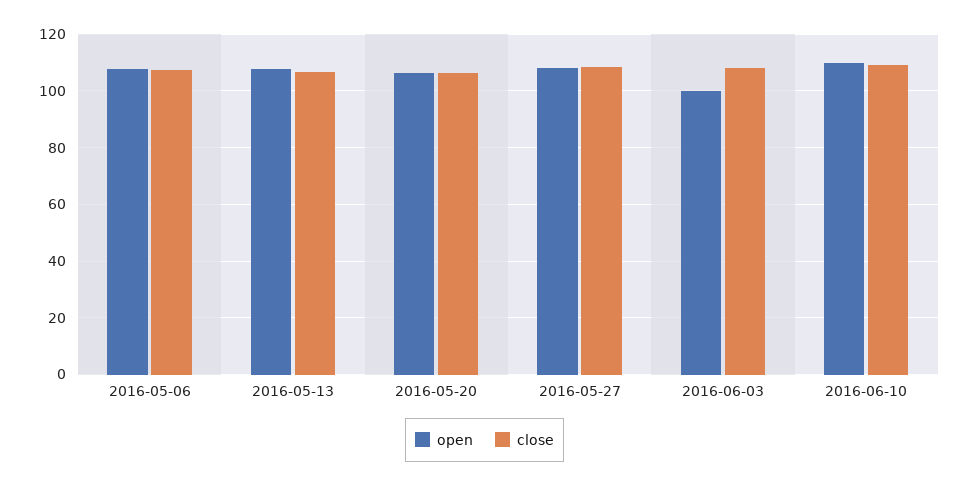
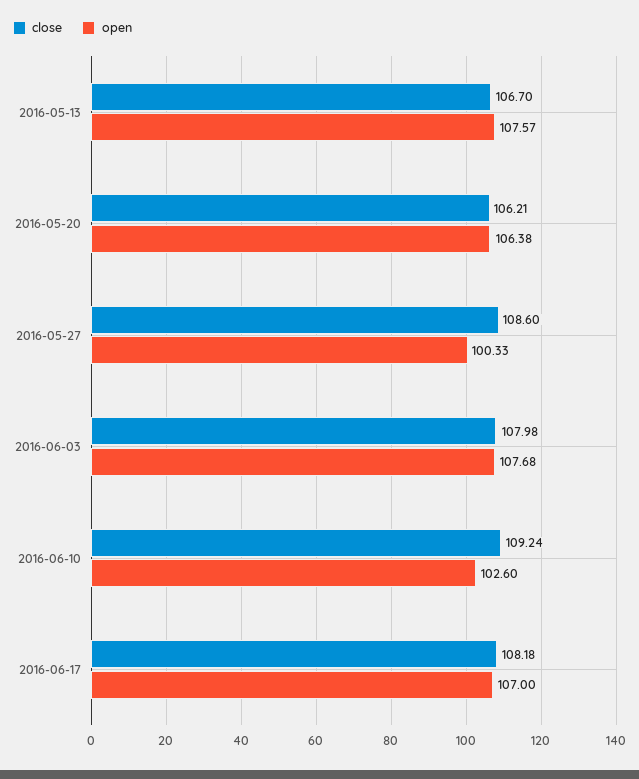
open, 2016-05-06: 107.5 -> none
close, 2016-05-06: 107.5 -> none
open, 2016-05-27: 107.5 -> 100.33
open, 2016-06-03: 100 -> 107.68
open, 2016-06-10: 110 -> 102.6
close, 2016-06-17: none -> 108.18
open, 2016-06-17: none -> 107

